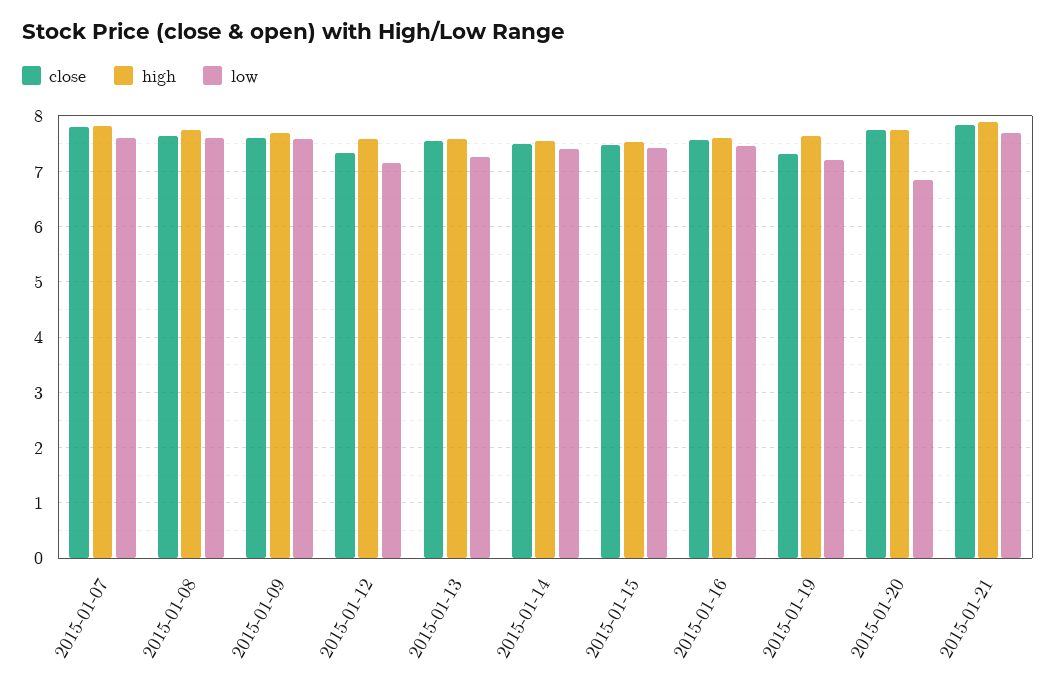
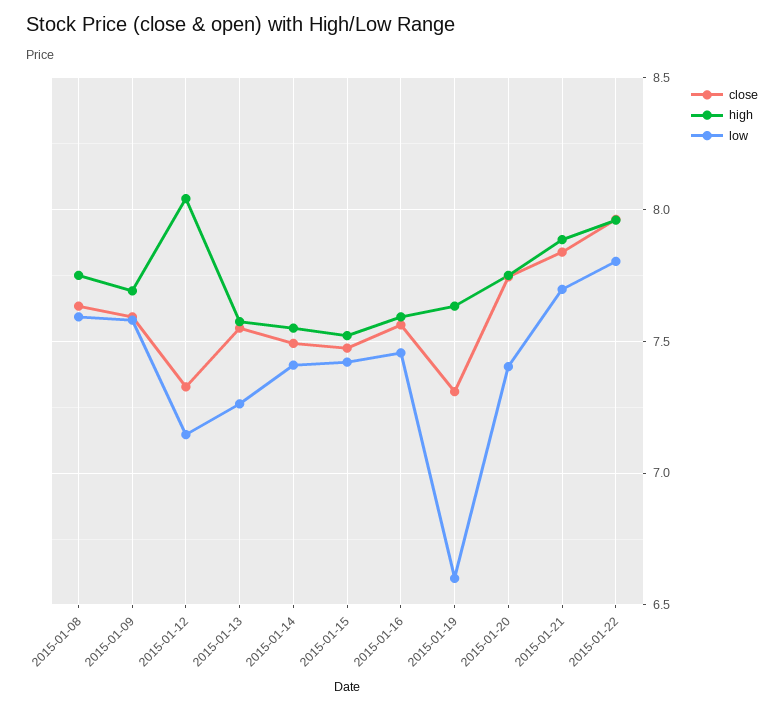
close, 2015-01-07: 7.8 -> none
high, 2015-01-07: 7.8 -> none
low, 2015-01-07: 7.6 -> none
high, 2015-01-12: 7.6 -> 8.05
low, 2015-01-19: 7.2 -> 6.6
low, 2015-01-20: 6.8 -> 7.4
close, 2015-01-22: none -> 7.95
high, 2015-01-22: none -> 7.95
low, 2015-01-22: none -> 7.8

